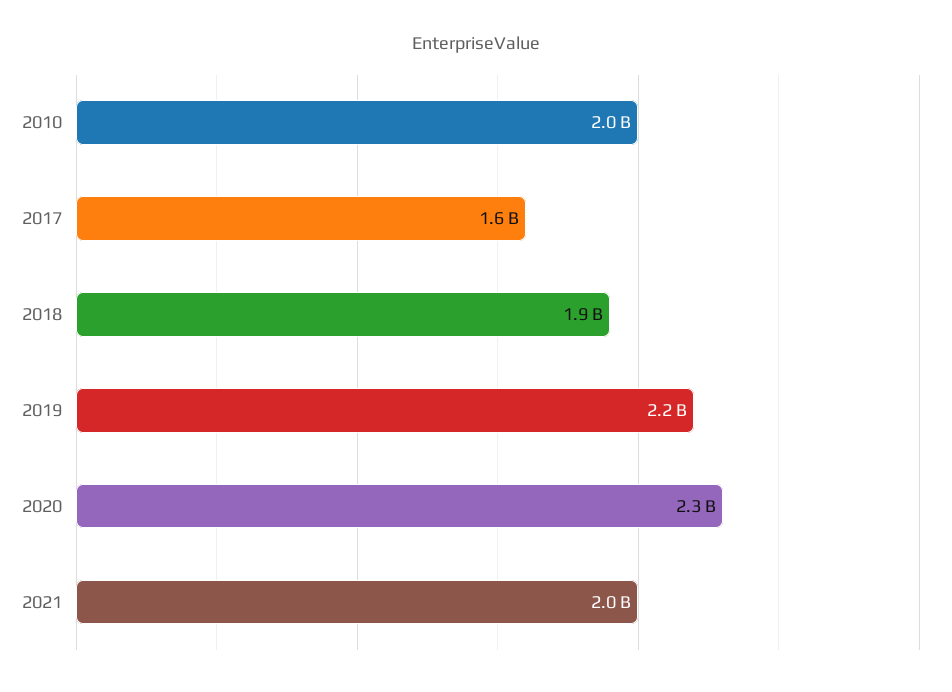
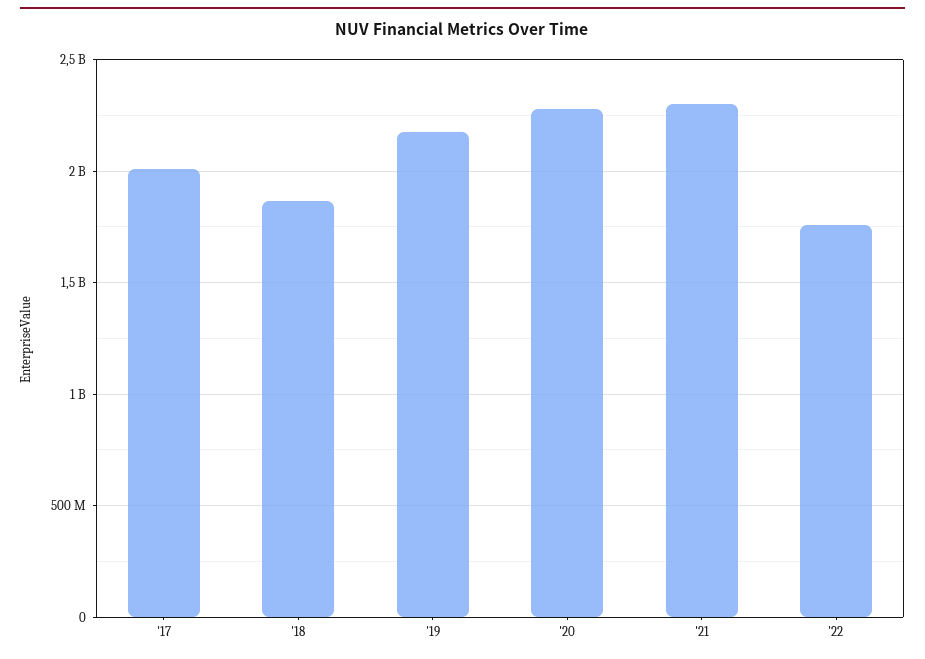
2010: 2000000000 -> none
2017: 1600000000 -> 2000000000
2021: 2000000000 -> 2300000000
'22: none -> 1750000000

